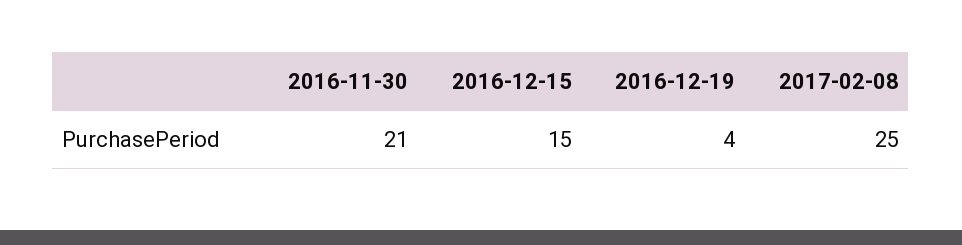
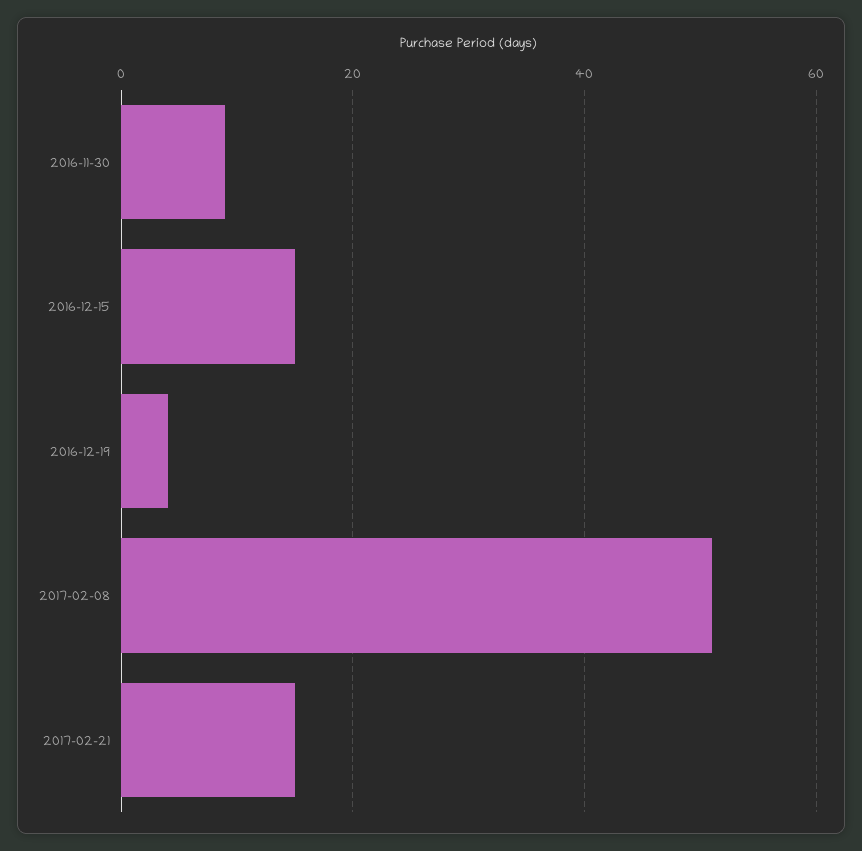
2016-11-30: 21 -> 10
2017-02-08: 25 -> 50
2017-02-21: none -> 15

